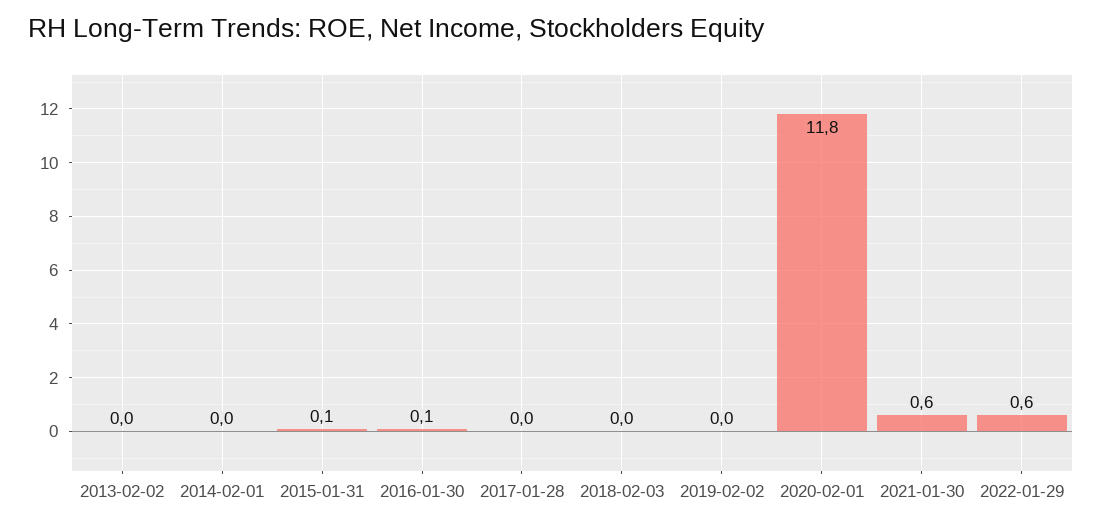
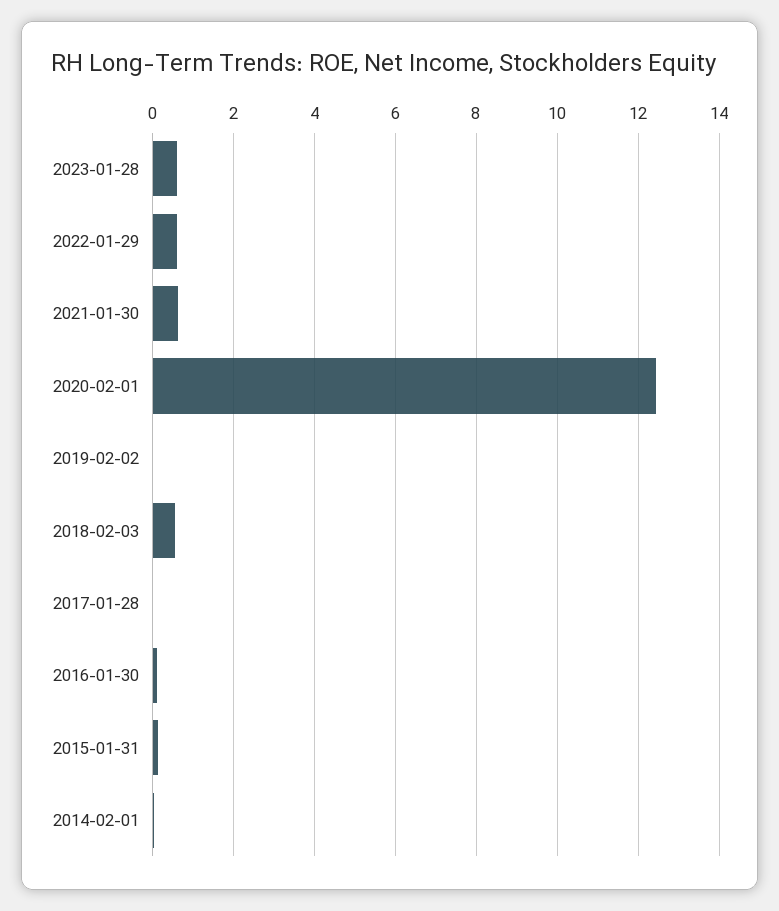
2013-02-02: 0 -> none
2018-02-03: 0 -> 0.6
2020-02-01: 11.8 -> 12.4
2023-01-28: none -> 0.6

